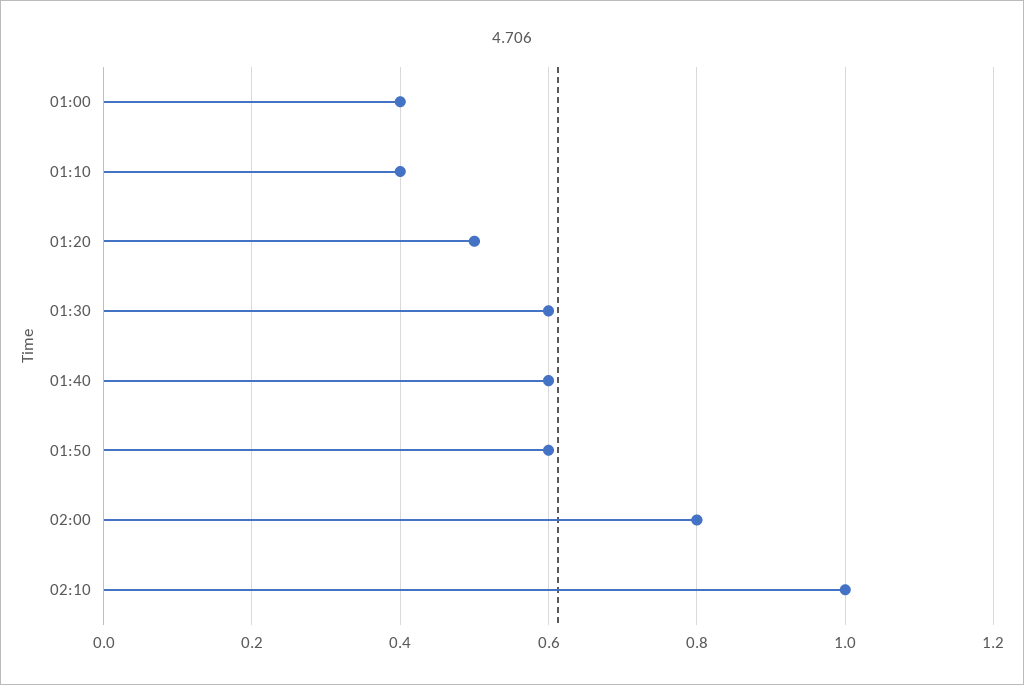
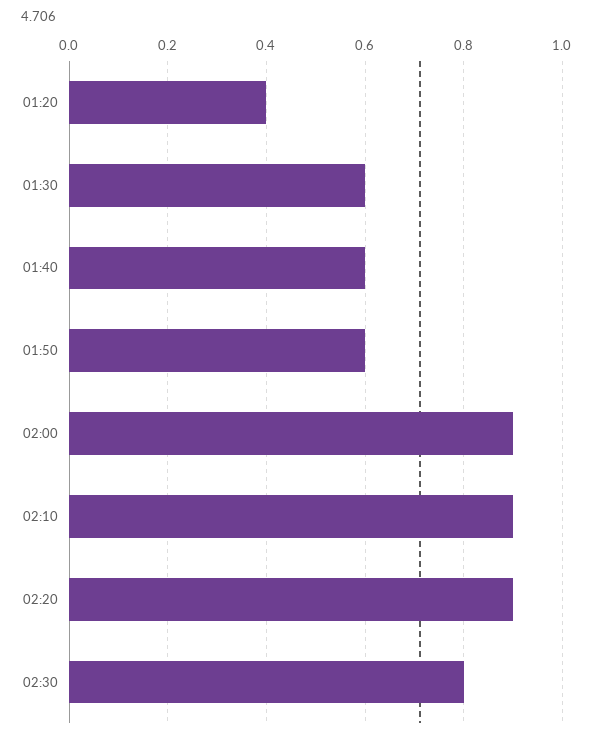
01:00: 0.4 -> none
01:10: 0.4 -> none
01:20: 0.5 -> 0.4
02:00: 0.8 -> 0.9
02:10: 1 -> 0.9
02:20: none -> 0.9
02:30: none -> 0.8

